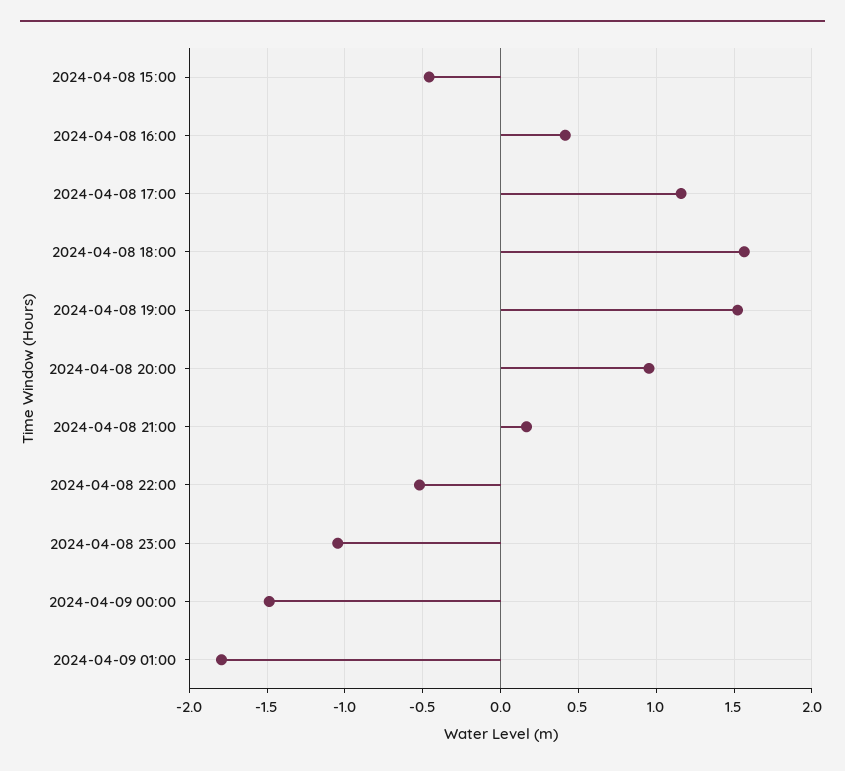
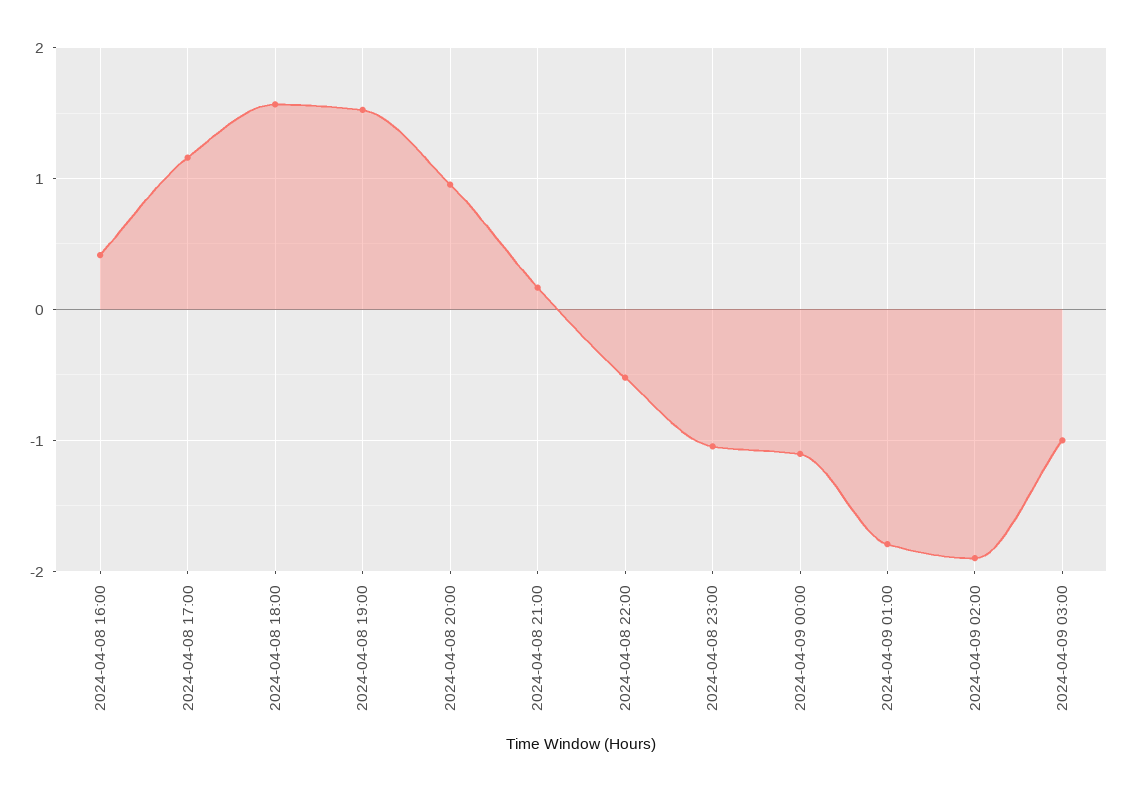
2024-04-08 15:00: -0.45 -> none
2024-04-09 00:00: -1.5 -> -1.1
2024-04-09 02:00: none -> -1.9
2024-04-09 03:00: none -> -1

